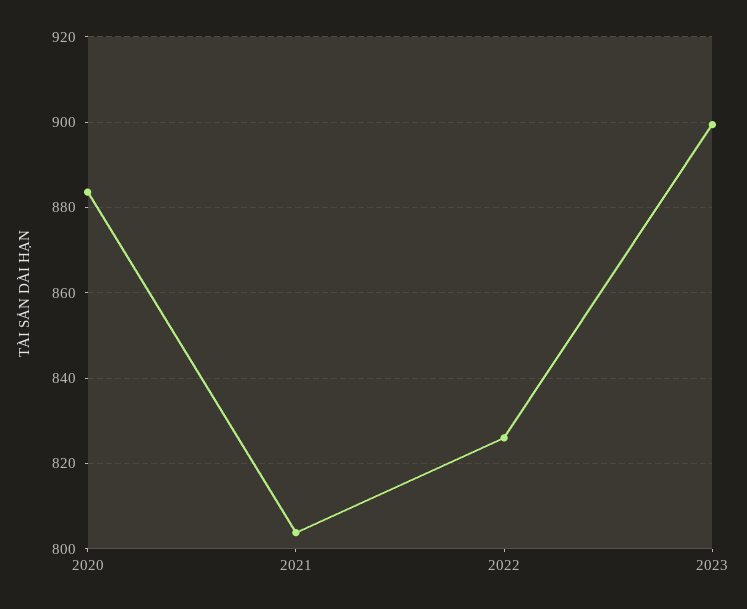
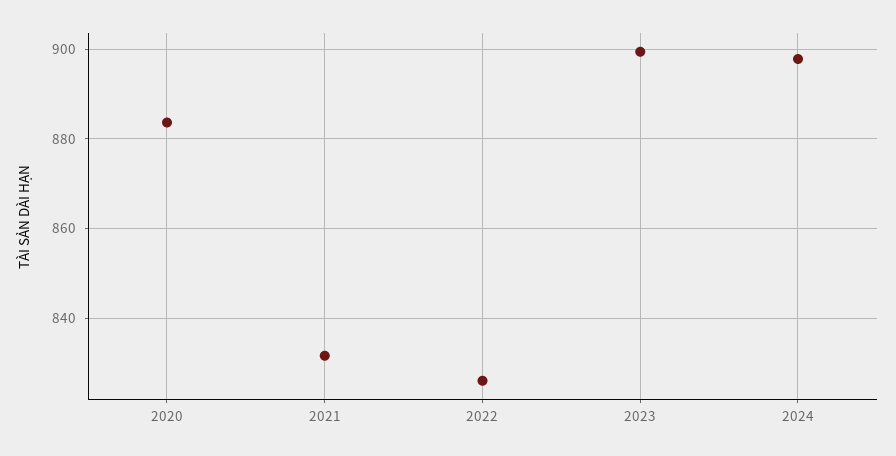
2021: 804 -> 832
2024: none -> 898

